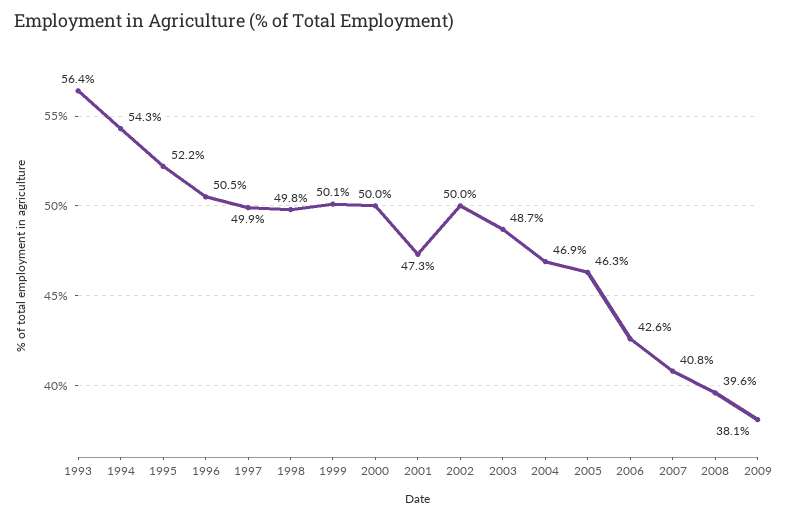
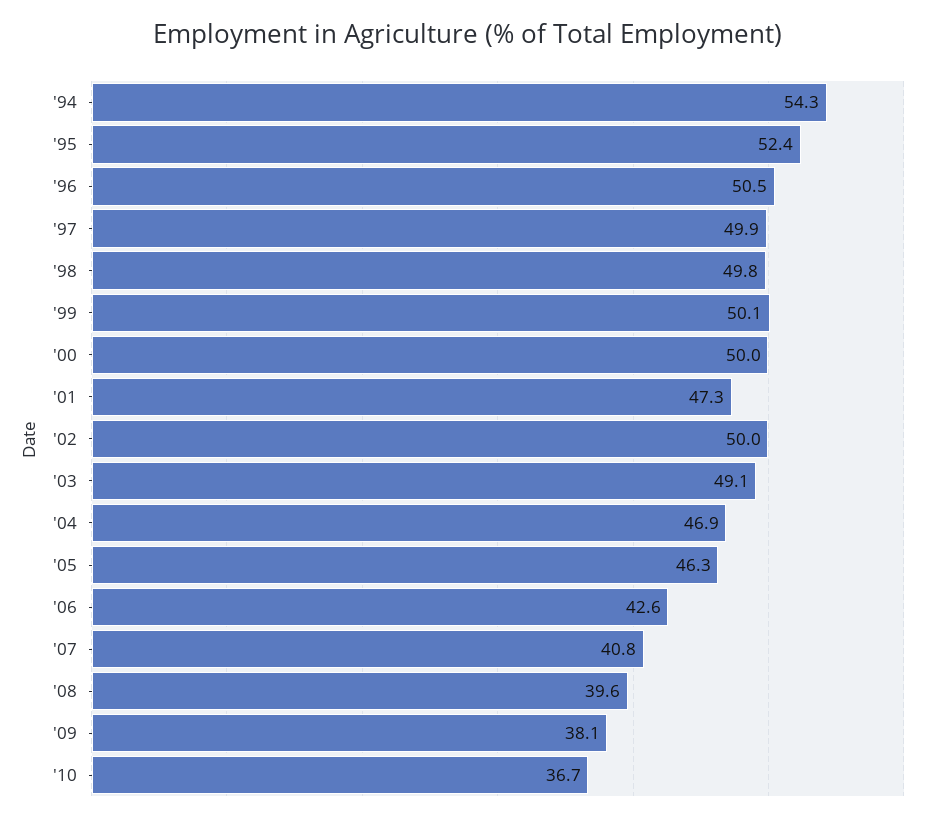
1993: 56.4 -> none
1995: 52.2 -> 52.4
2003: 48.7 -> 49.1
'10: none -> 36.7

